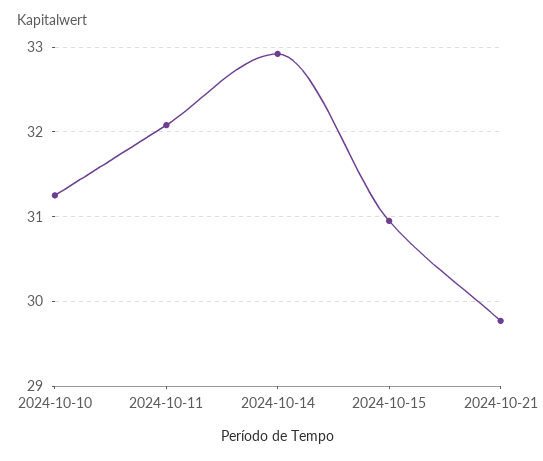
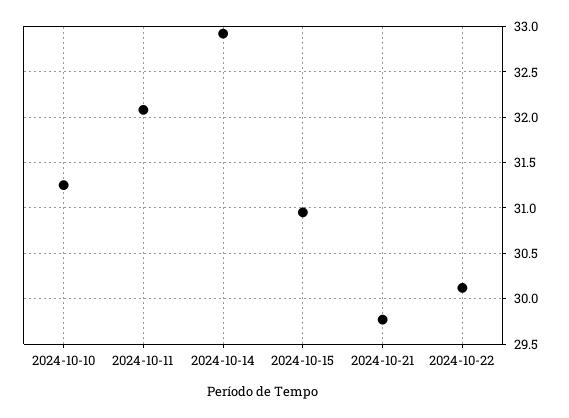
2024-10-22: none -> 30.1

